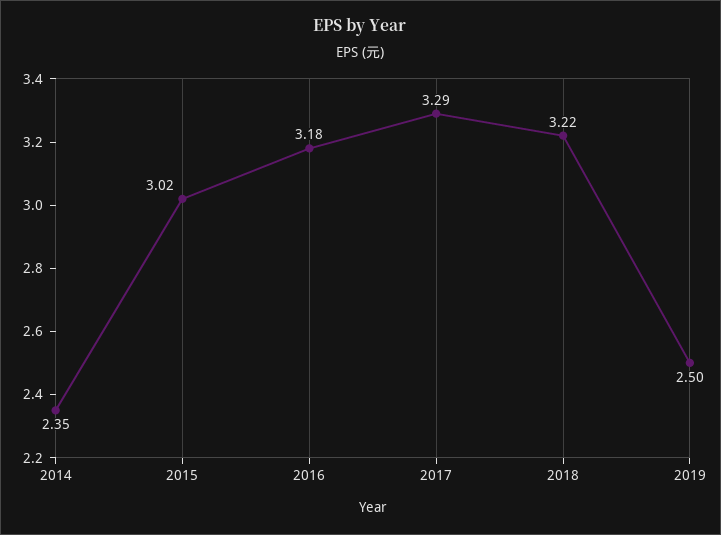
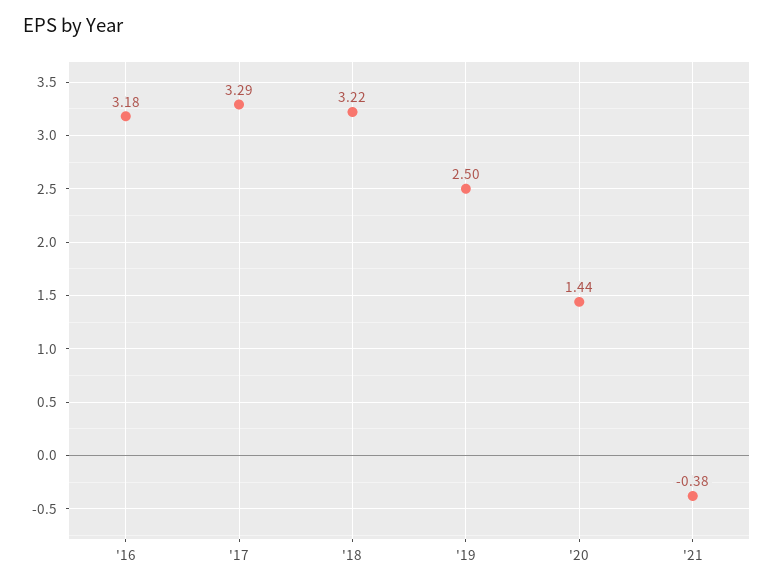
2014: 2.35 -> none
2015: 3.02 -> none
'20: none -> 1.44
'21: none -> -0.38

